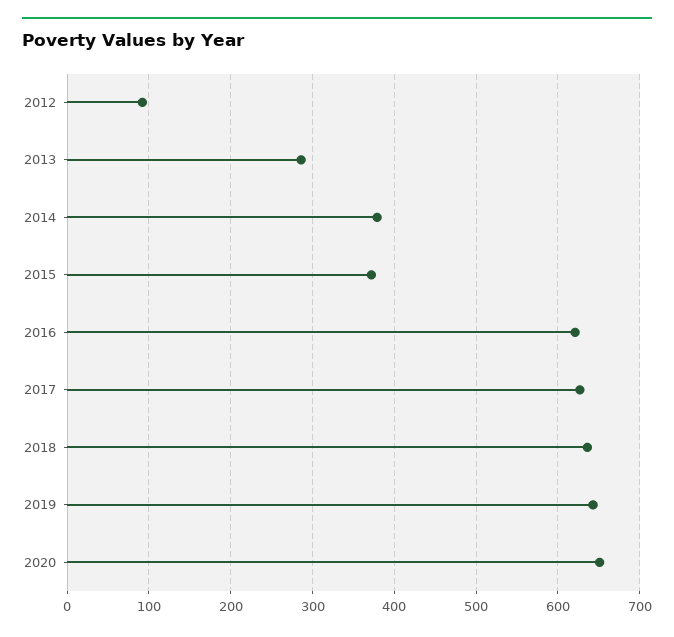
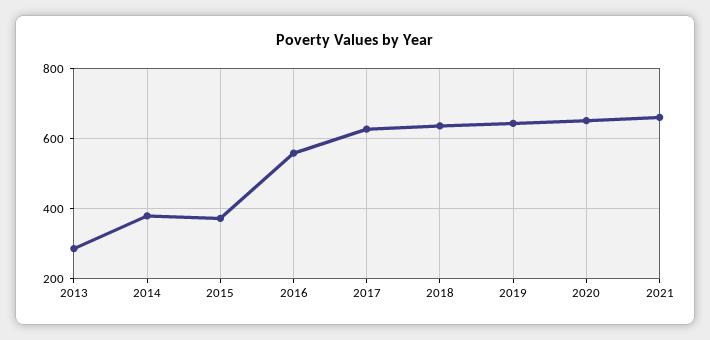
2012: 90 -> none
2016: 620 -> 560
2021: none -> 660

